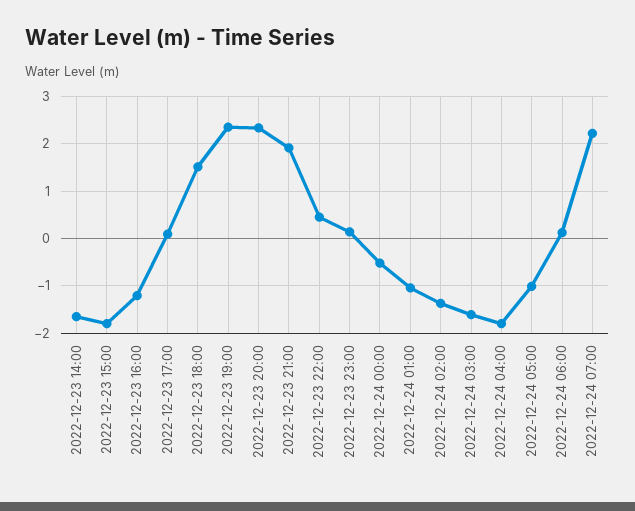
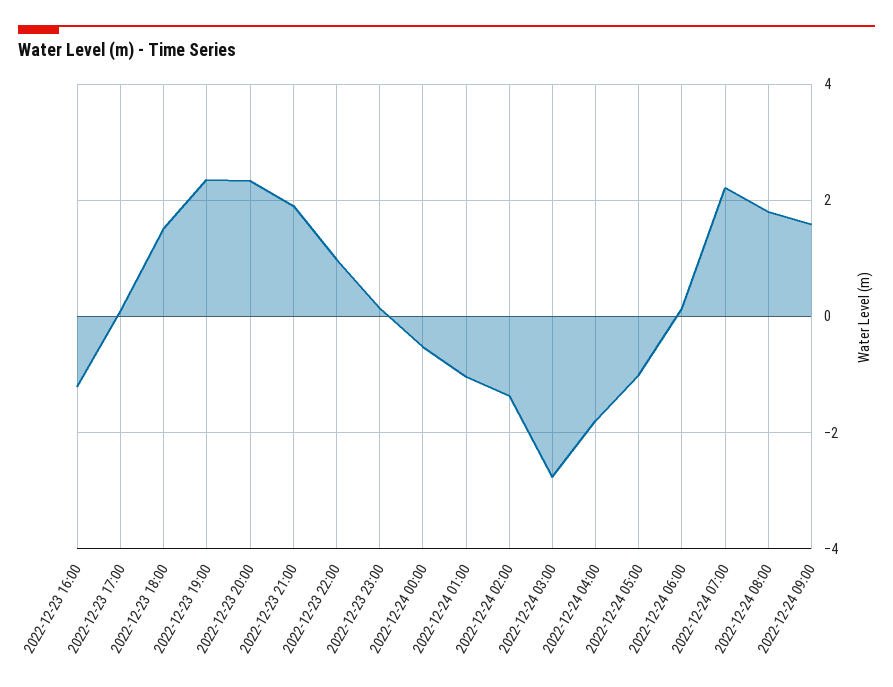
2022-12-23 14:00: -1.6 -> none
2022-12-23 15:00: -1.8 -> none
2022-12-23 22:00: 0.4 -> 1
2022-12-24 03:00: -1.6 -> -2.8
2022-12-24 08:00: none -> 1.8
2022-12-24 09:00: none -> 1.6

